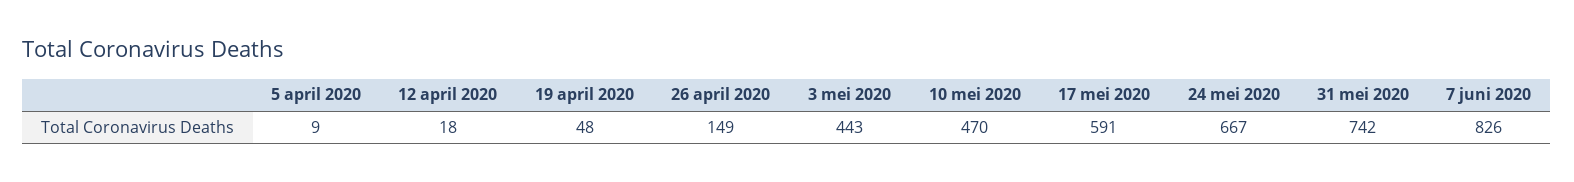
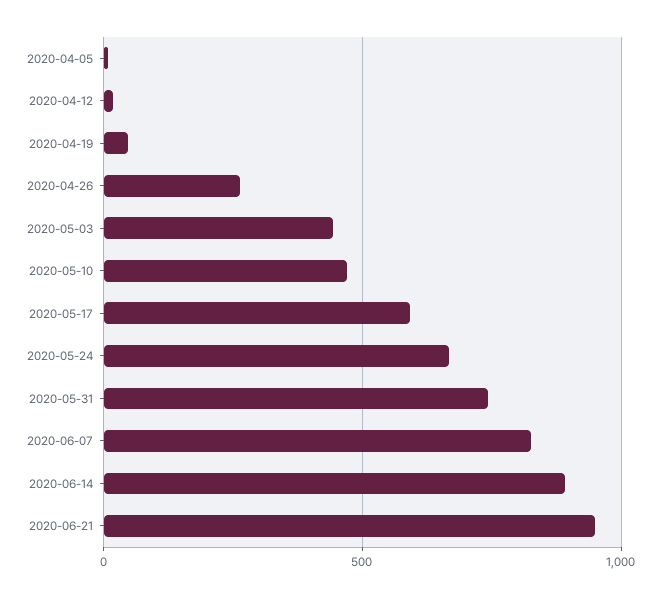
26 april 2020: 149 -> 250
2020-06-14: none -> 900
2020-06-21: none -> 950

